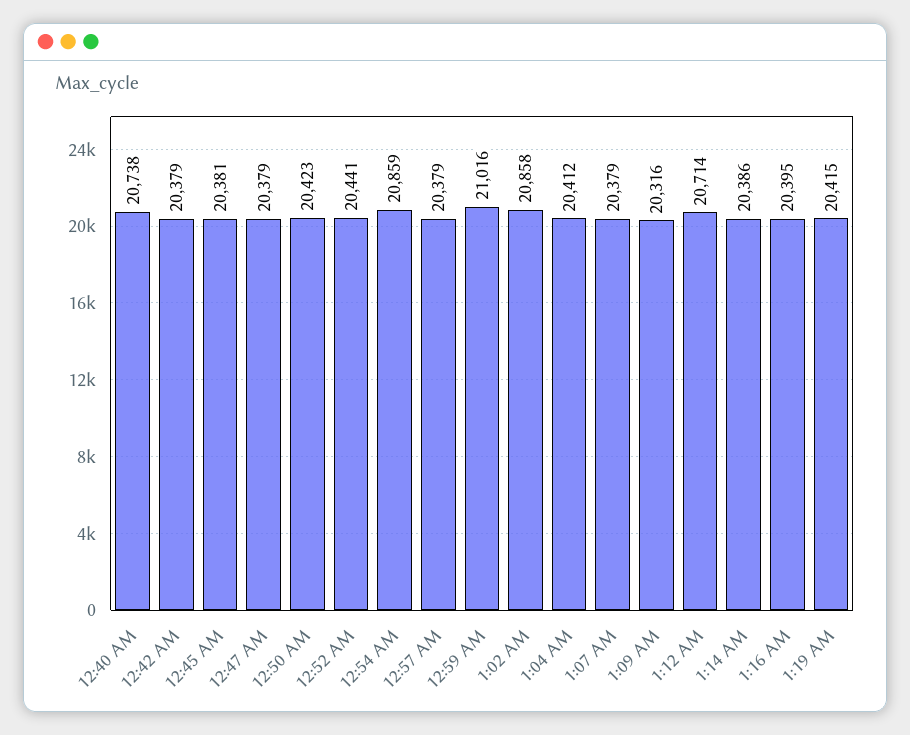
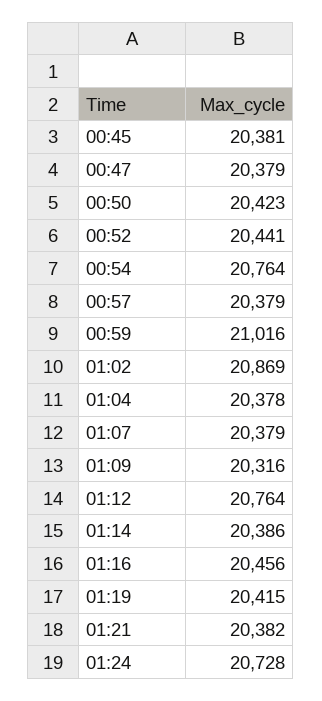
12:40 AM: 20738 -> none
12:42 AM: 20379 -> none
12:54 AM: 20859 -> 20764
1:02 AM: 20858 -> 20869
1:04 AM: 20412 -> 20378
1:12 AM: 20714 -> 20764
1:16 AM: 20395 -> 20456
01:21: none -> 20382
01:24: none -> 20728

